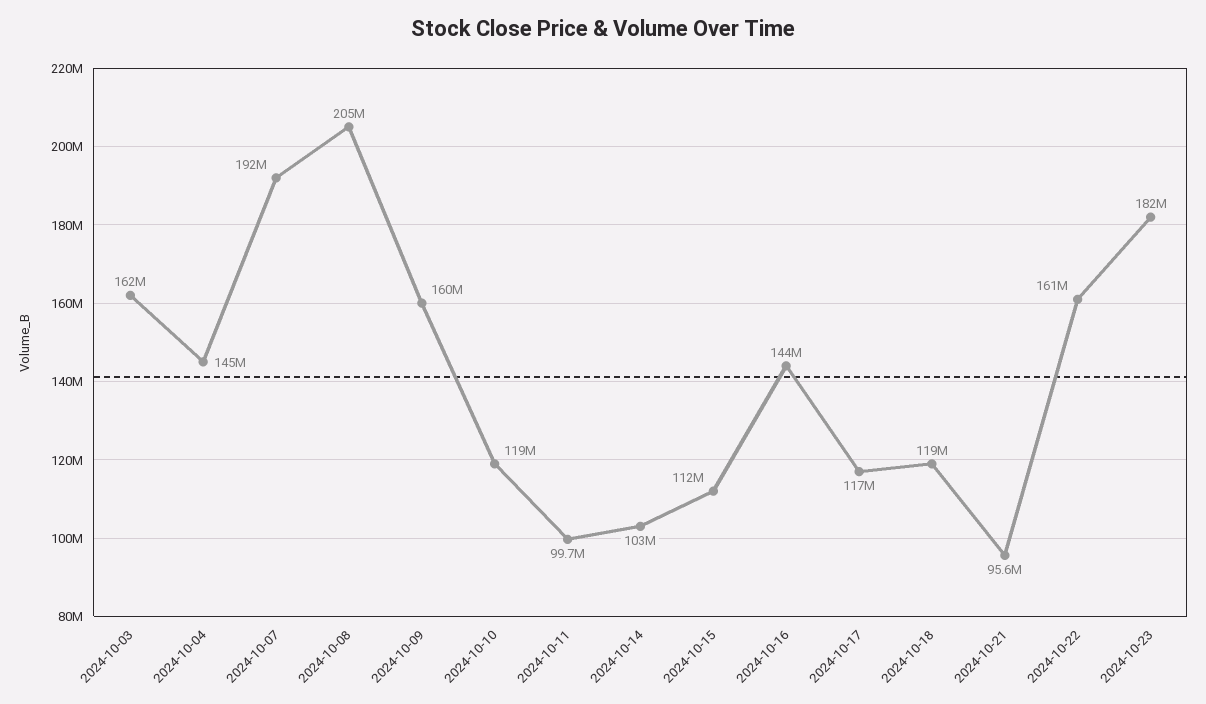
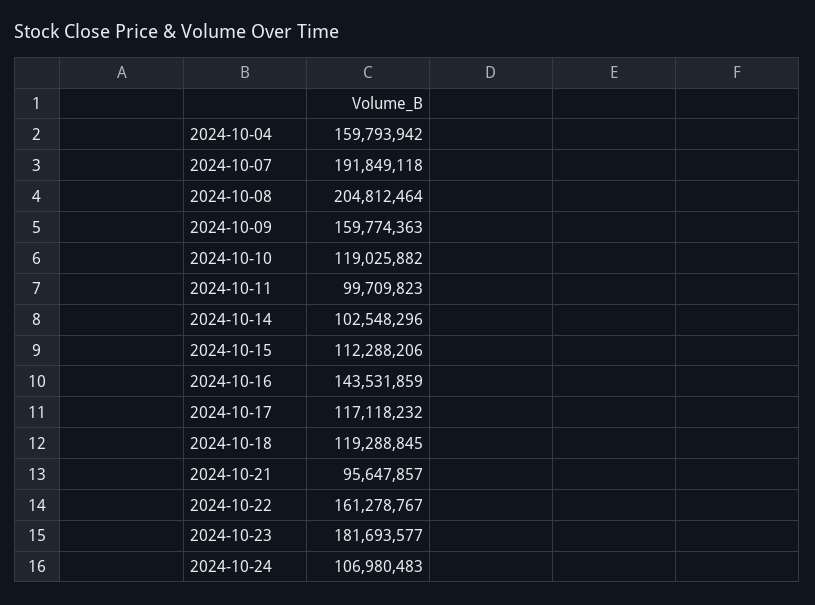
2024-10-03: 162000000 -> none
2024-10-04: 145000000 -> 159793942
2024-10-24: none -> 106980483

